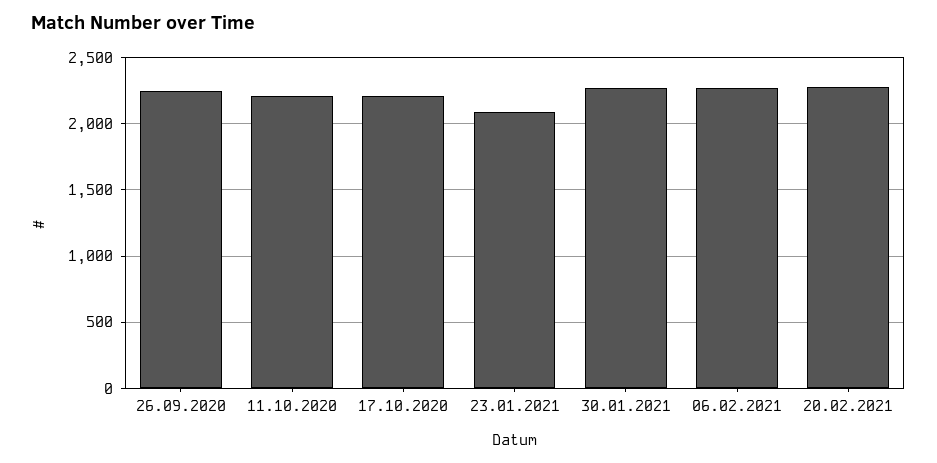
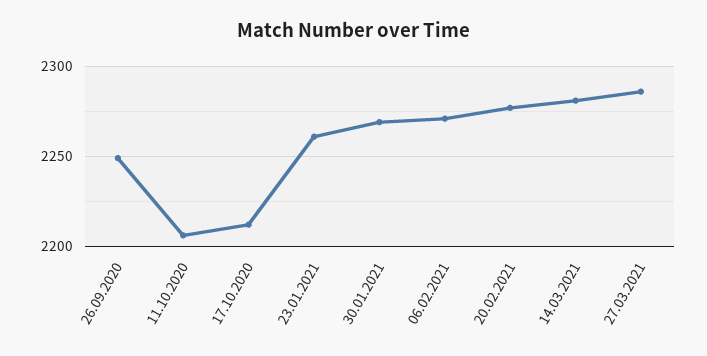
23.01.2021: 2100 -> 2260
14.03.2021: none -> 2280
27.03.2021: none -> 2285

